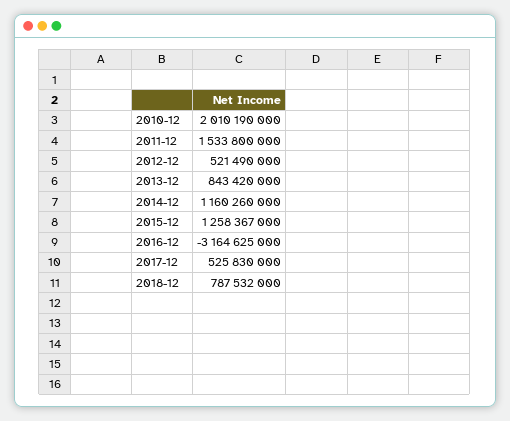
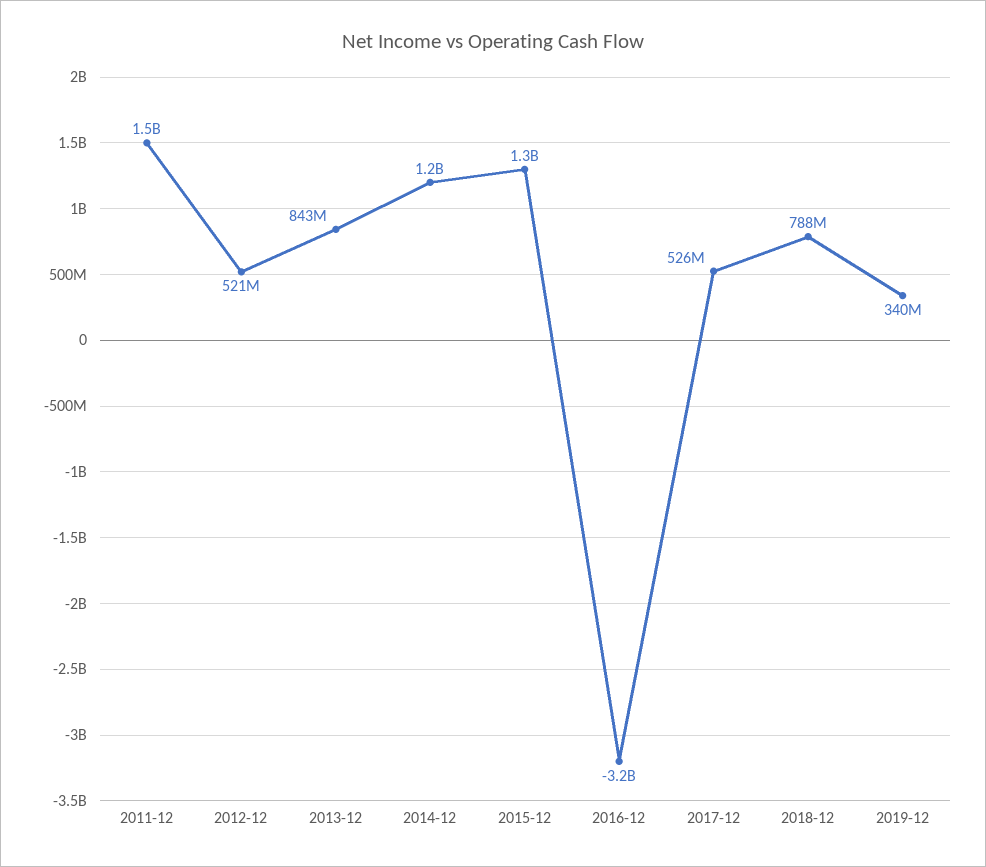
2010-12: 2010190000 -> none
2019-12: none -> 340000000

